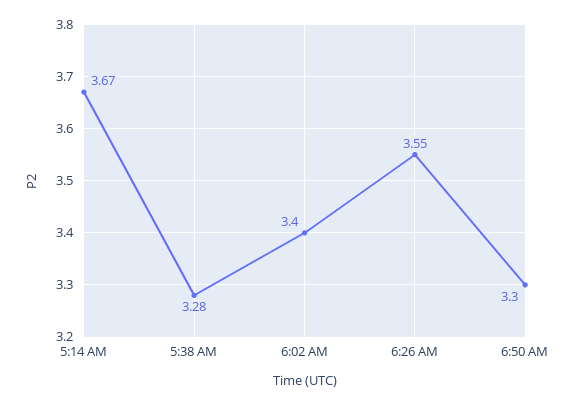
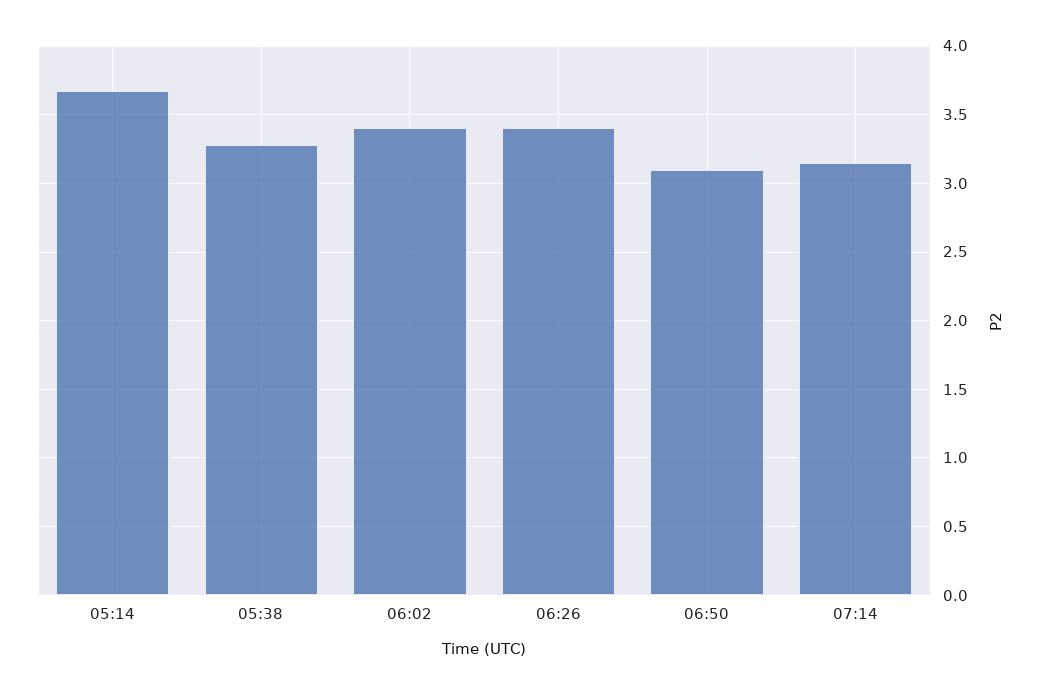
6:26 AM: 3.55 -> 3.4
6:50 AM: 3.3 -> 3.1
07:14: none -> 3.15

